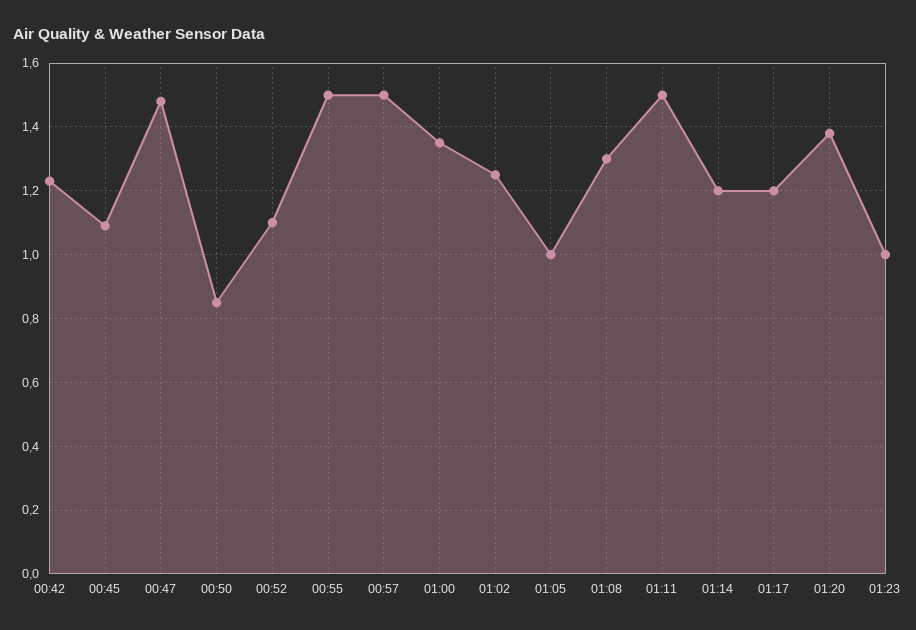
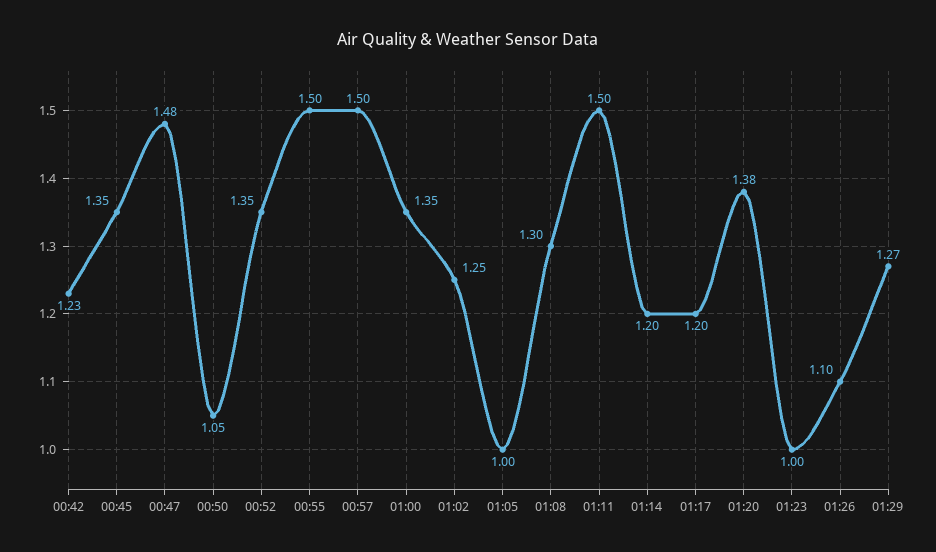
00:45: 1.1 -> 1.35
00:50: 0.85 -> 1.05
00:52: 1.1 -> 1.35
01:26: none -> 1.1
01:29: none -> 1.27

